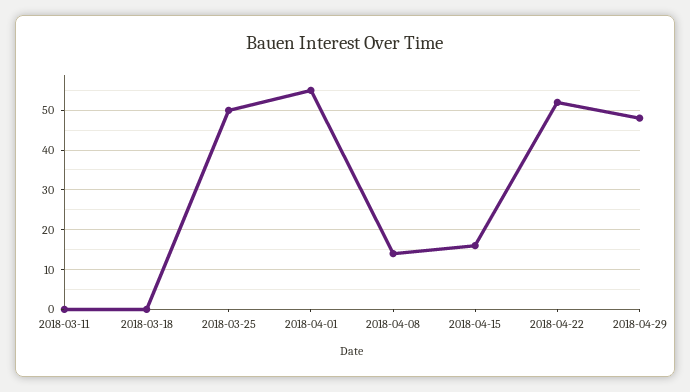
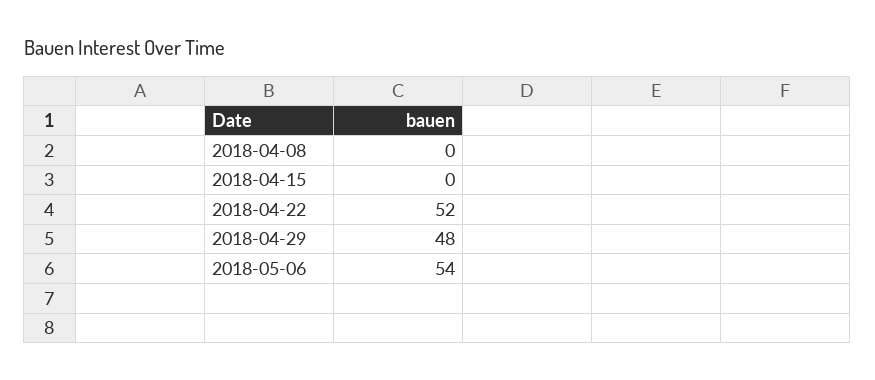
2018-03-11: 0 -> none
2018-03-18: 0 -> none
2018-03-25: 50 -> none
2018-04-01: 55 -> none
2018-04-08: 15 -> 0
2018-04-15: 15 -> 0
2018-05-06: none -> 54

